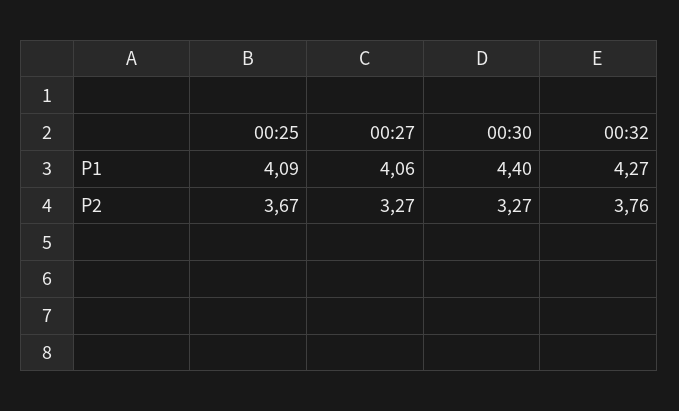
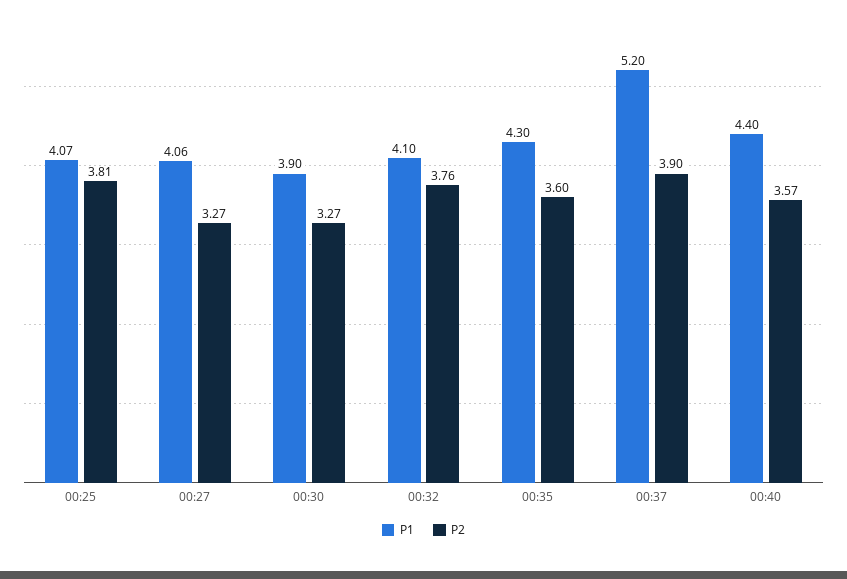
P1, 00:25: 4.09 -> 4.07
P1, 00:30: 4.4 -> 3.9
P1, 00:32: 4.27 -> 4.1
P2, 00:25: 3.67 -> 3.81
P1, 00:35: none -> 4.3
P2, 00:35: none -> 3.6
P1, 00:37: none -> 5.2
P2, 00:37: none -> 3.9
P1, 00:40: none -> 4.4
P2, 00:40: none -> 3.57

